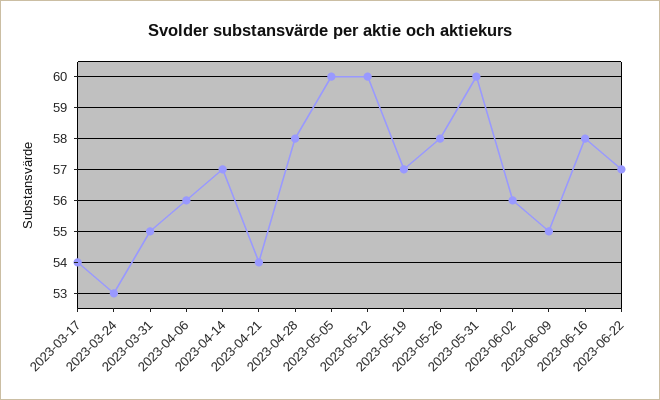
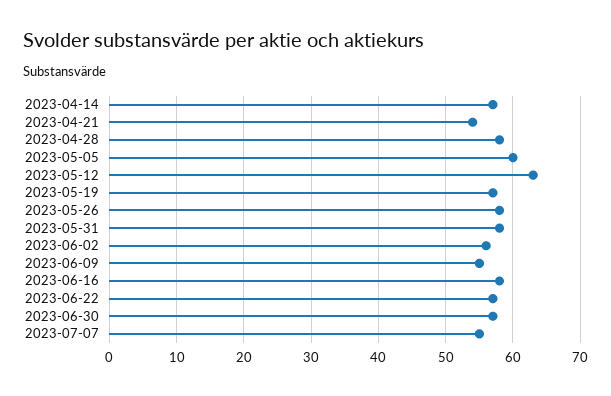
2023-03-17: 54 -> none
2023-03-24: 53 -> none
2023-03-31: 55 -> none
2023-04-06: 56 -> none
2023-05-12: 60 -> 63
2023-05-31: 60 -> 58
2023-06-30: none -> 57
2023-07-07: none -> 55

